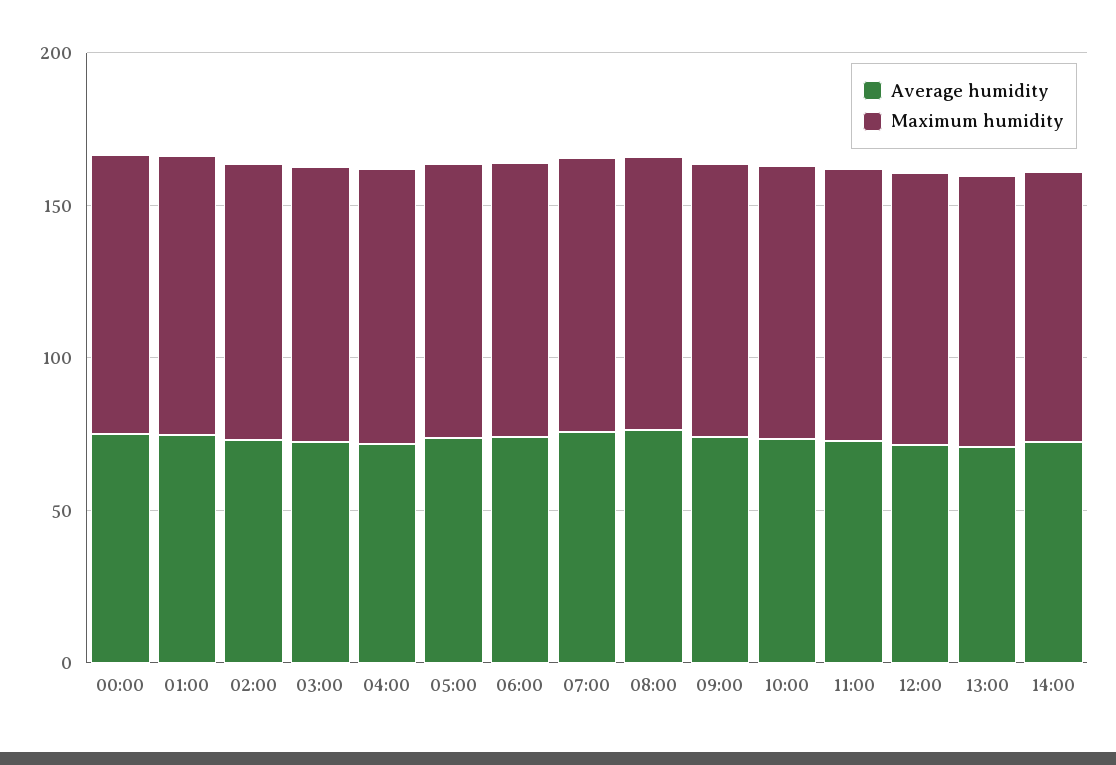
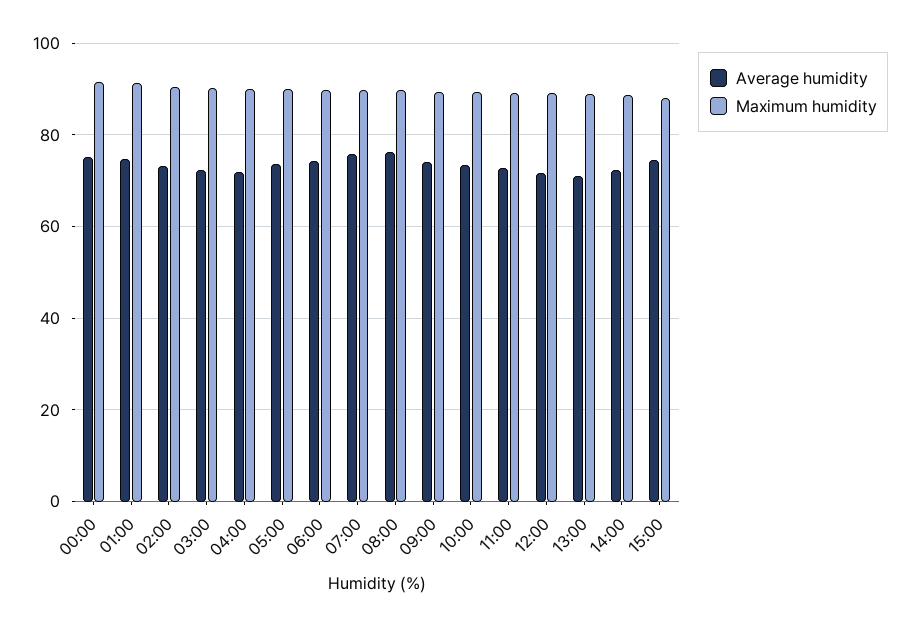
Average humidity, 15:00: none -> 74
Maximum humidity, 15:00: none -> 88

